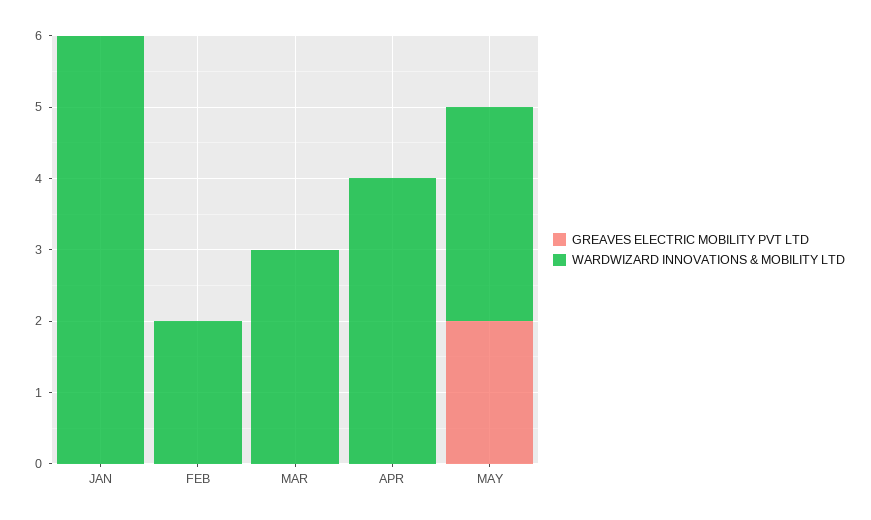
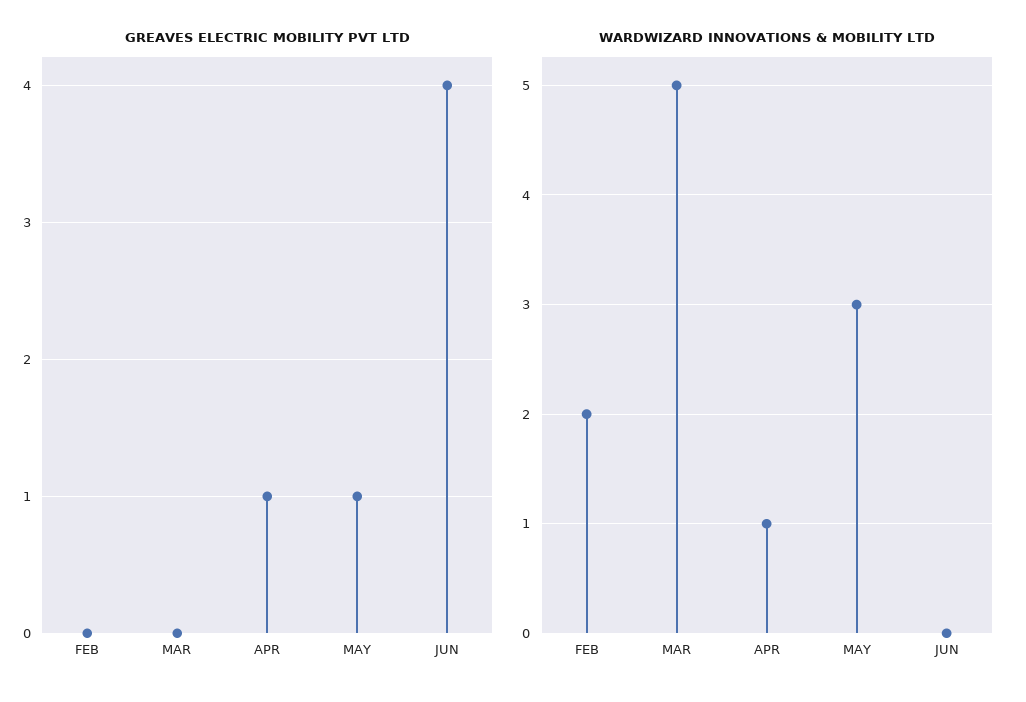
GREAVES ELECTRIC MOBILITY PVT LTD, JAN: 0 -> none
WARDWIZARD INNOVATIONS & MOBILITY LTD, JAN: 6 -> none
WARDWIZARD INNOVATIONS & MOBILITY LTD, MAR: 3 -> 5
GREAVES ELECTRIC MOBILITY PVT LTD, APR: 0 -> 1
WARDWIZARD INNOVATIONS & MOBILITY LTD, APR: 4 -> 1
GREAVES ELECTRIC MOBILITY PVT LTD, MAY: 2 -> 1
GREAVES ELECTRIC MOBILITY PVT LTD, JUN: none -> 4
WARDWIZARD INNOVATIONS & MOBILITY LTD, JUN: none -> 0

